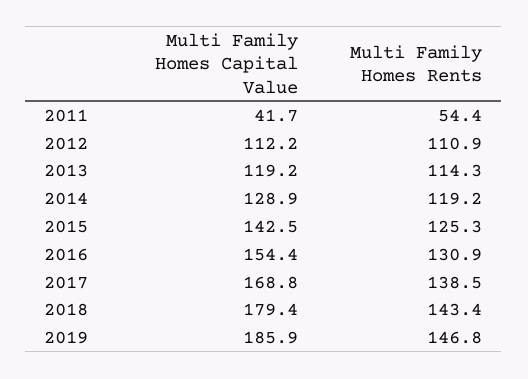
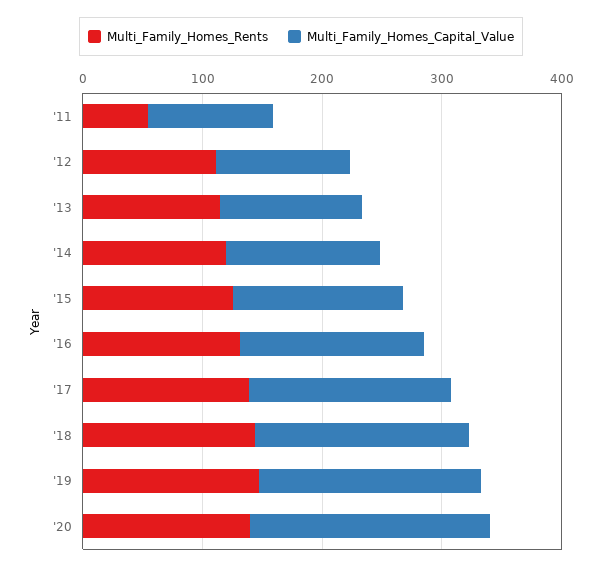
Multi Family Homes Capital Value, 2011: 41.7 -> 100
Multi Family Homes Rents, '20: none -> 140
Multi Family Homes Capital Value, '20: none -> 200

